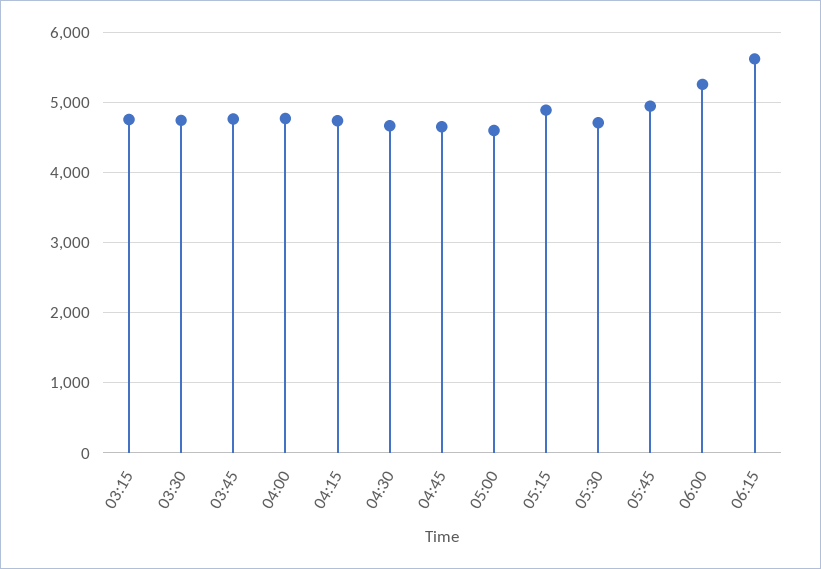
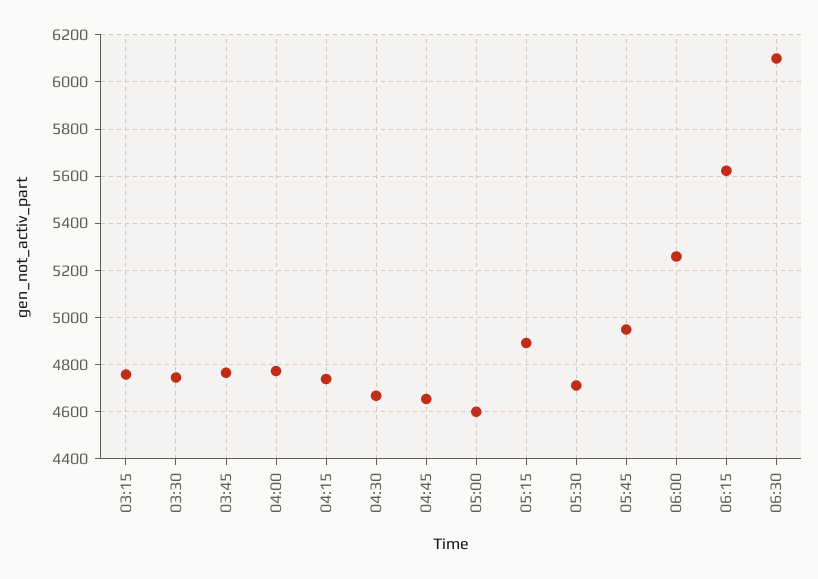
06:30: none -> 6100

